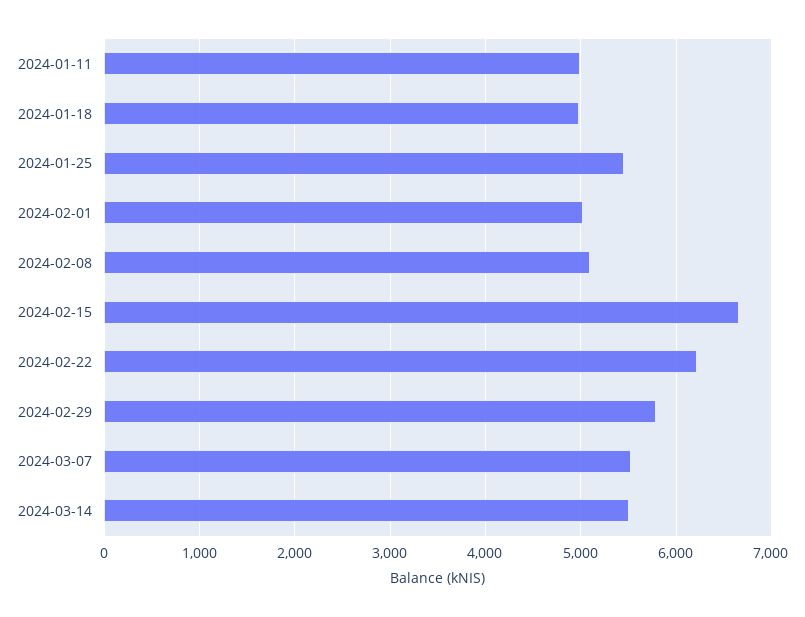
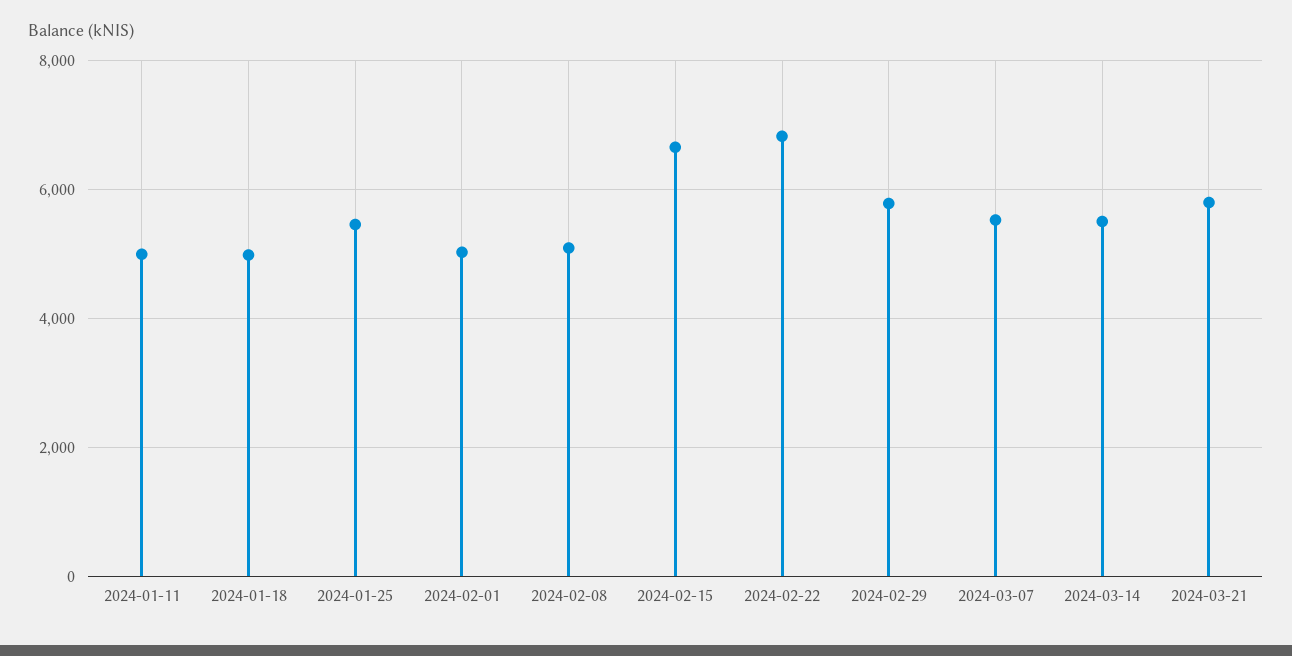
2024-02-22: 6200 -> 6800
2024-03-21: none -> 5800

